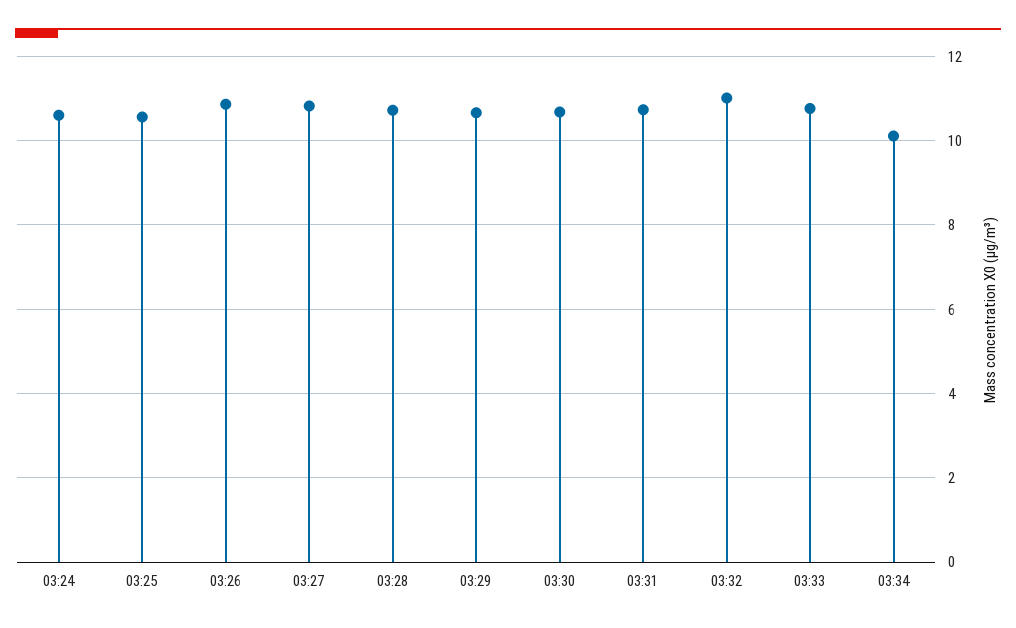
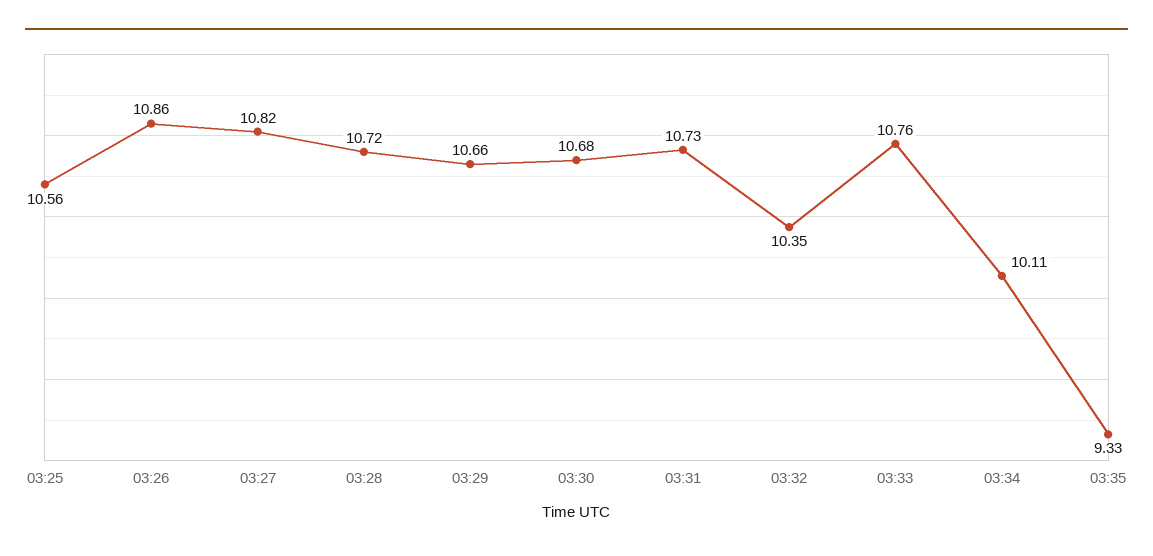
03:24: 10.6 -> none
03:32: 11 -> 10.35
03:35: none -> 9.33

